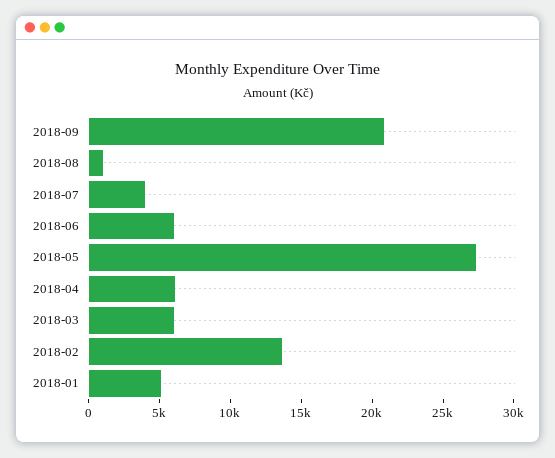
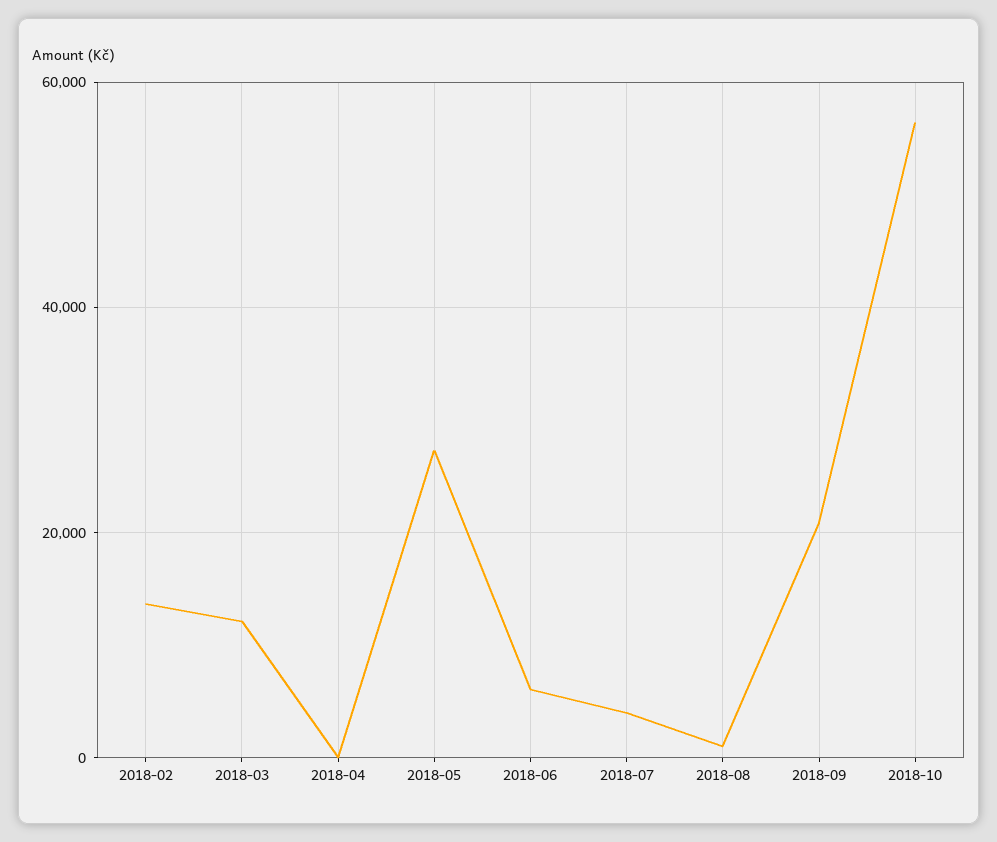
2018-04: 6000 -> 0
2018-03: 6000 -> 12000
2018-01: 5000 -> none
2018-10: none -> 56000

